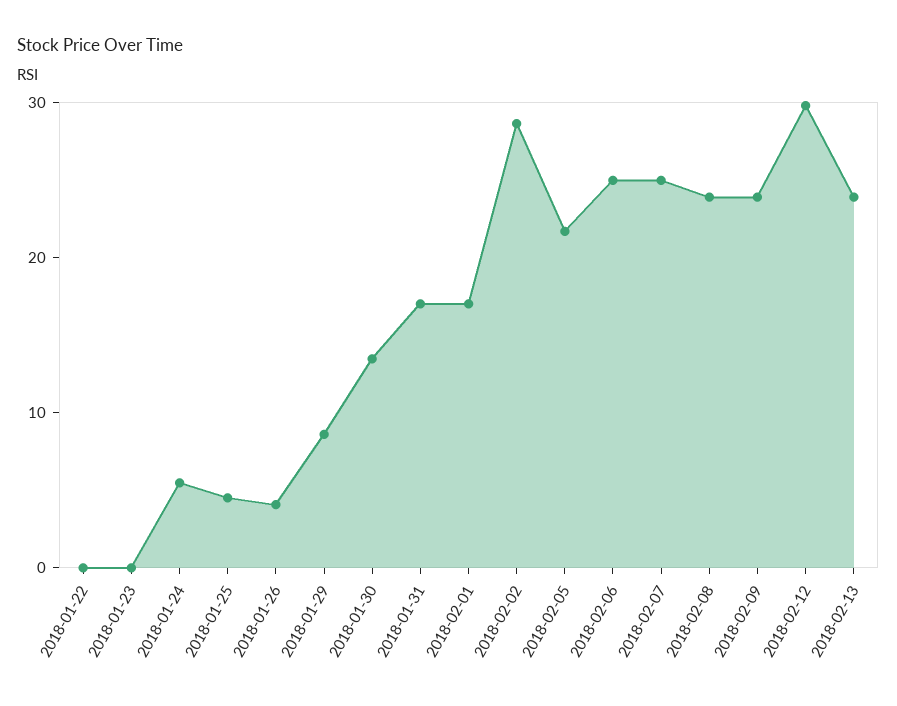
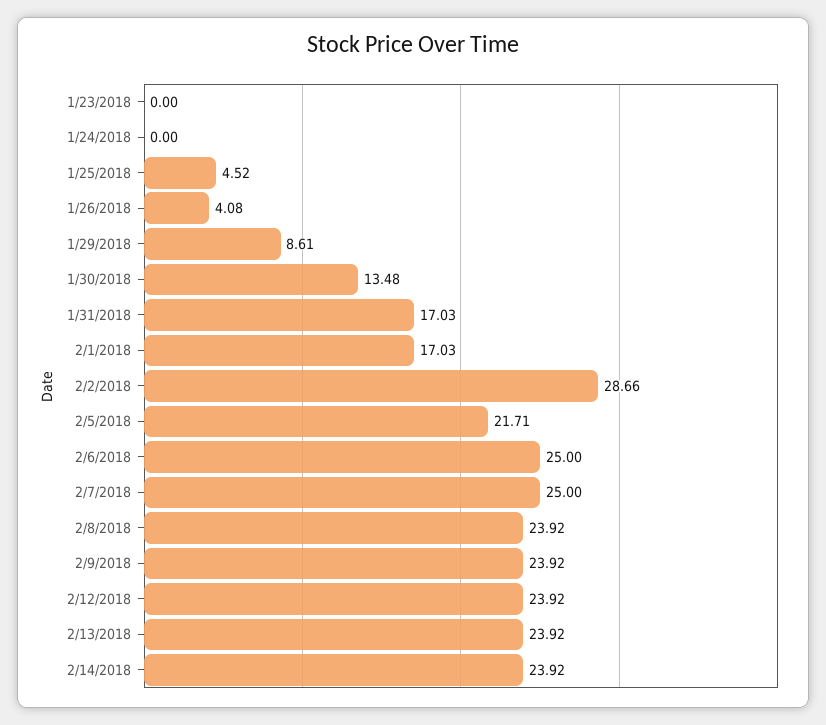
2018-01-22: 0 -> none
2018-01-24: 6 -> 0
2018-02-12: 30 -> 23.92
2/14/2018: none -> 23.92

